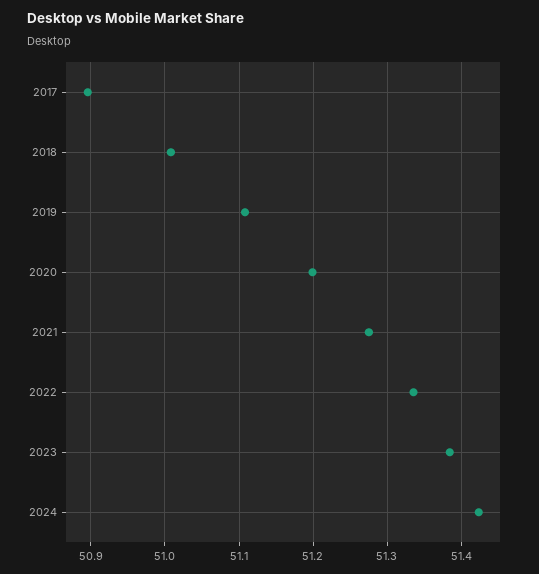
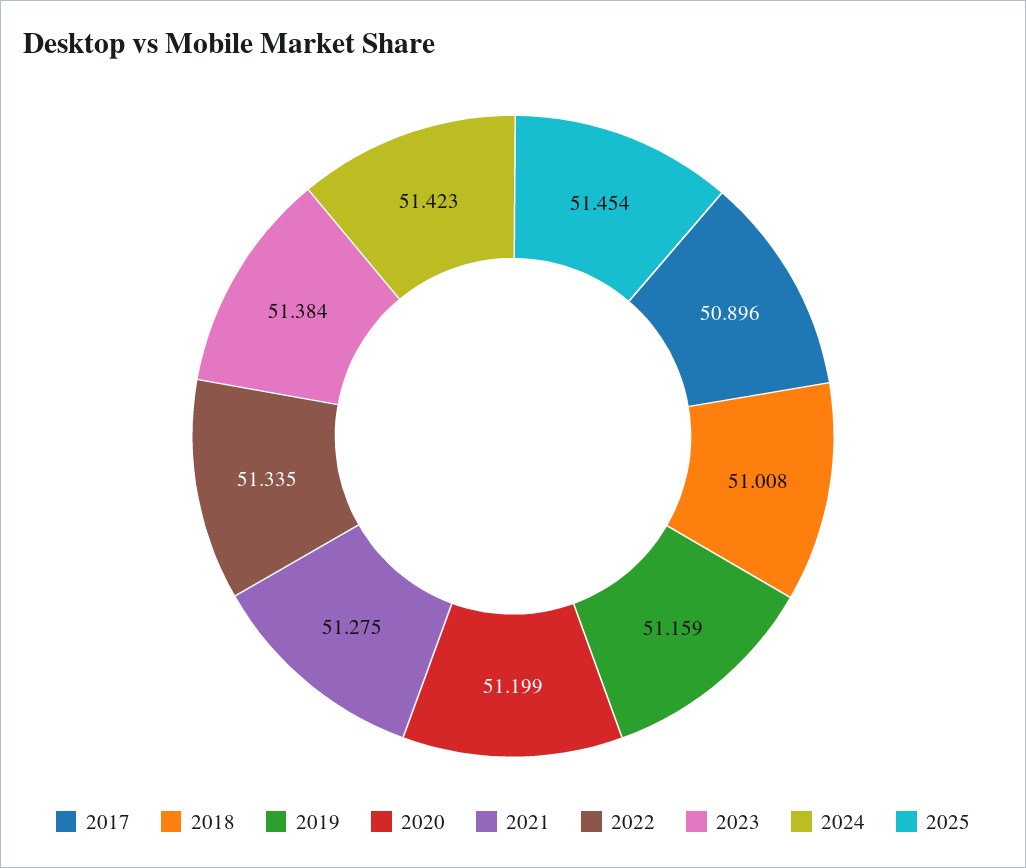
2019: 51.11 -> 51.159
2025: none -> 51.454

